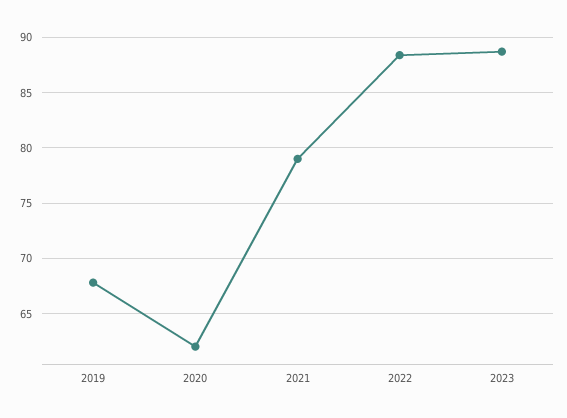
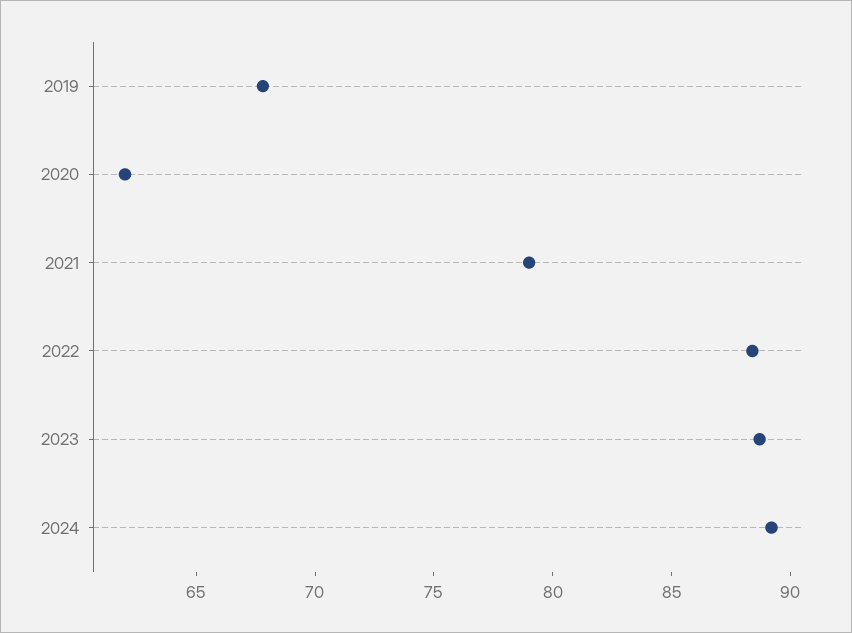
2024: none -> 89

